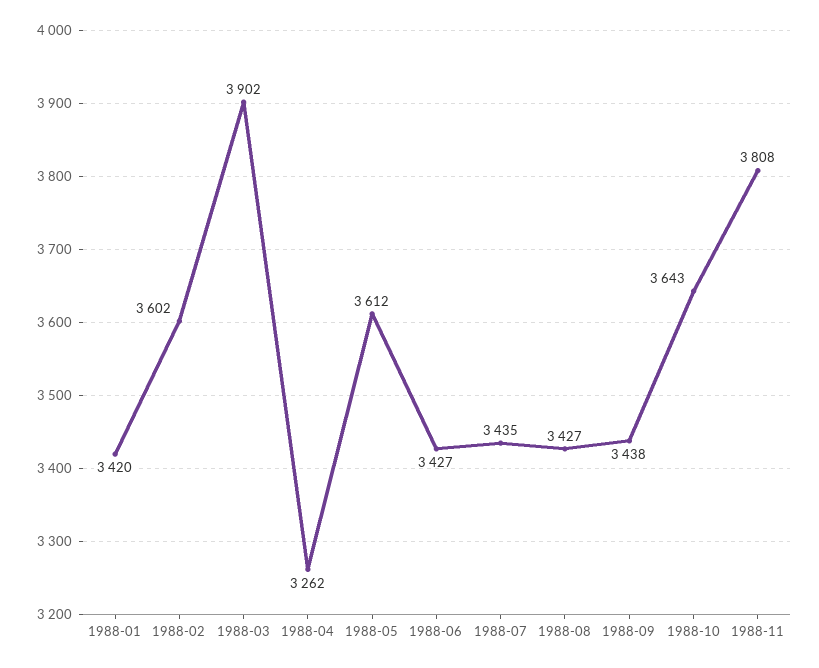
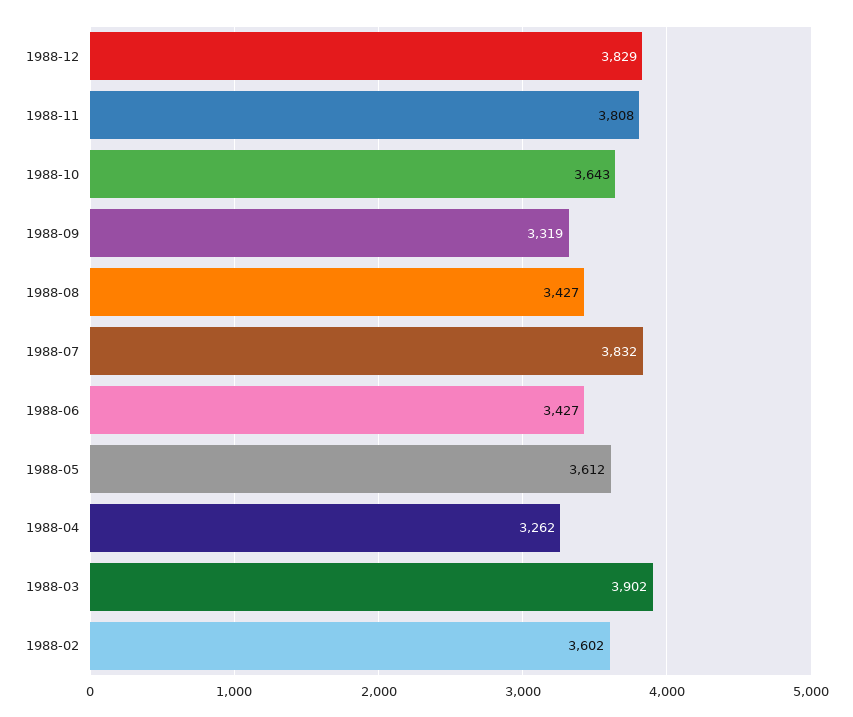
1988-01: 3420 -> none
1988-07: 3435 -> 3832
1988-09: 3438 -> 3319
1988-12: none -> 3829

